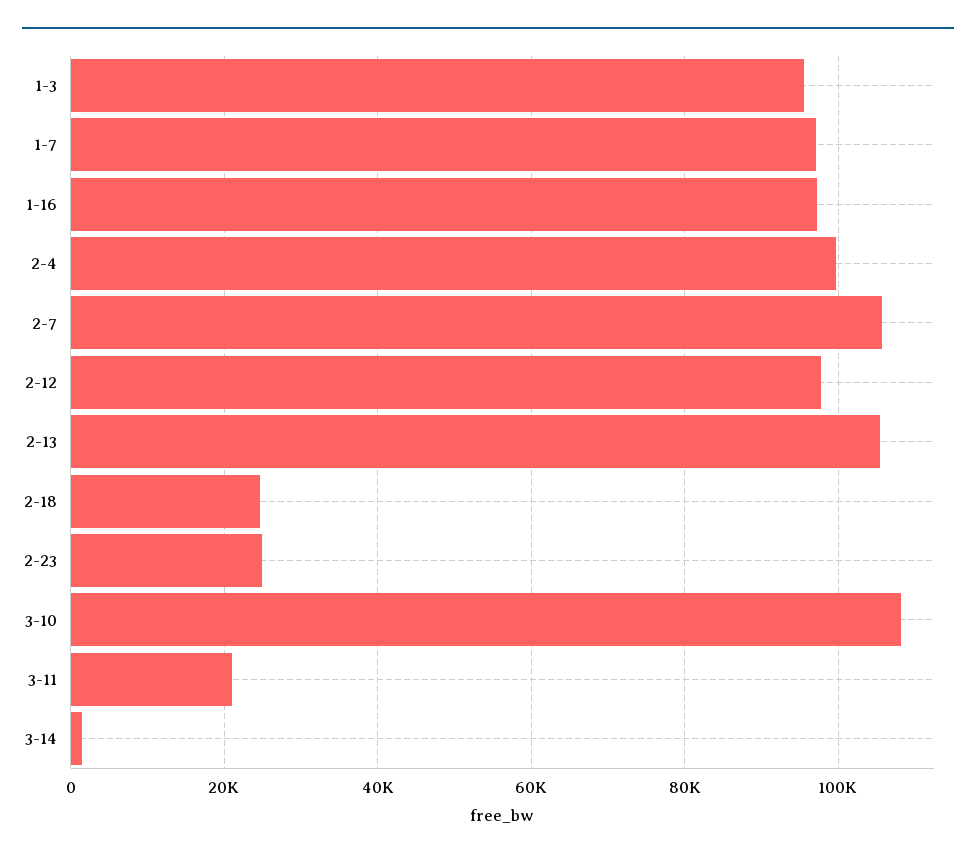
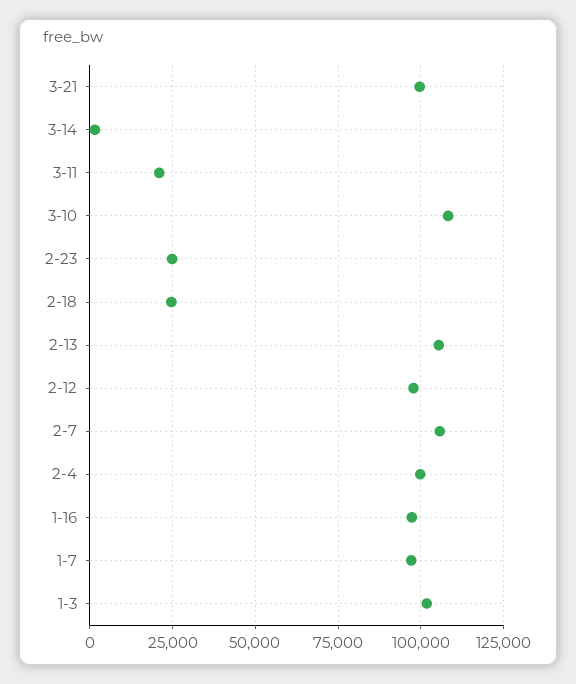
1-3: 96000 -> 102500
3-21: none -> 100000

